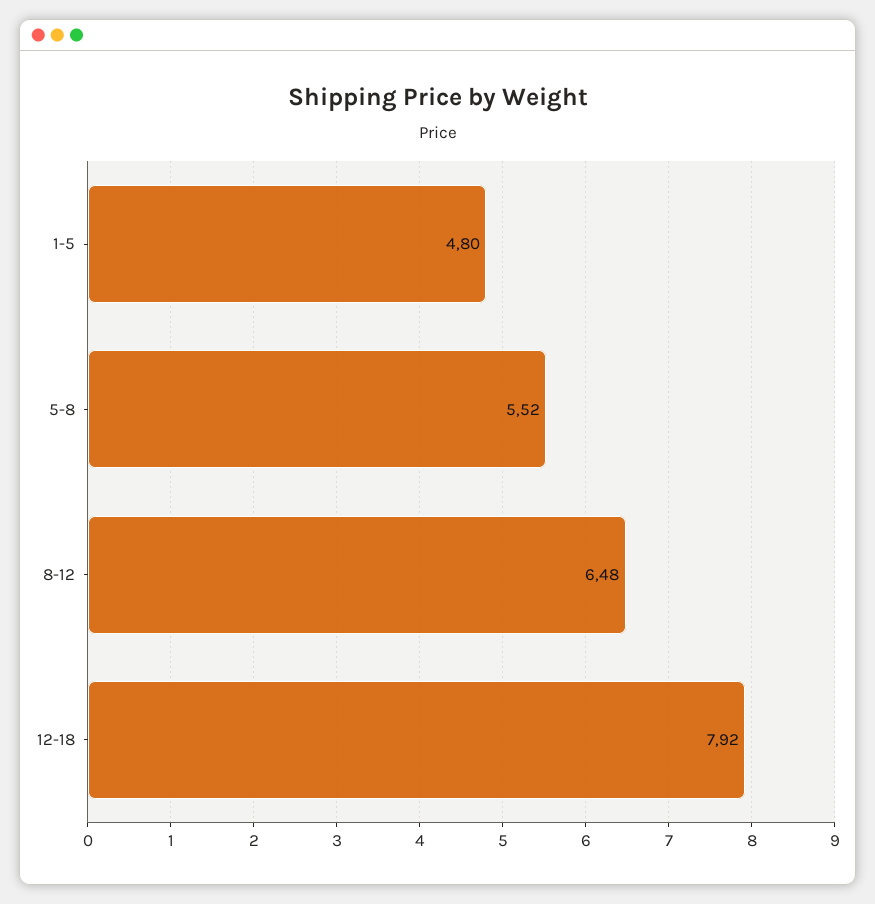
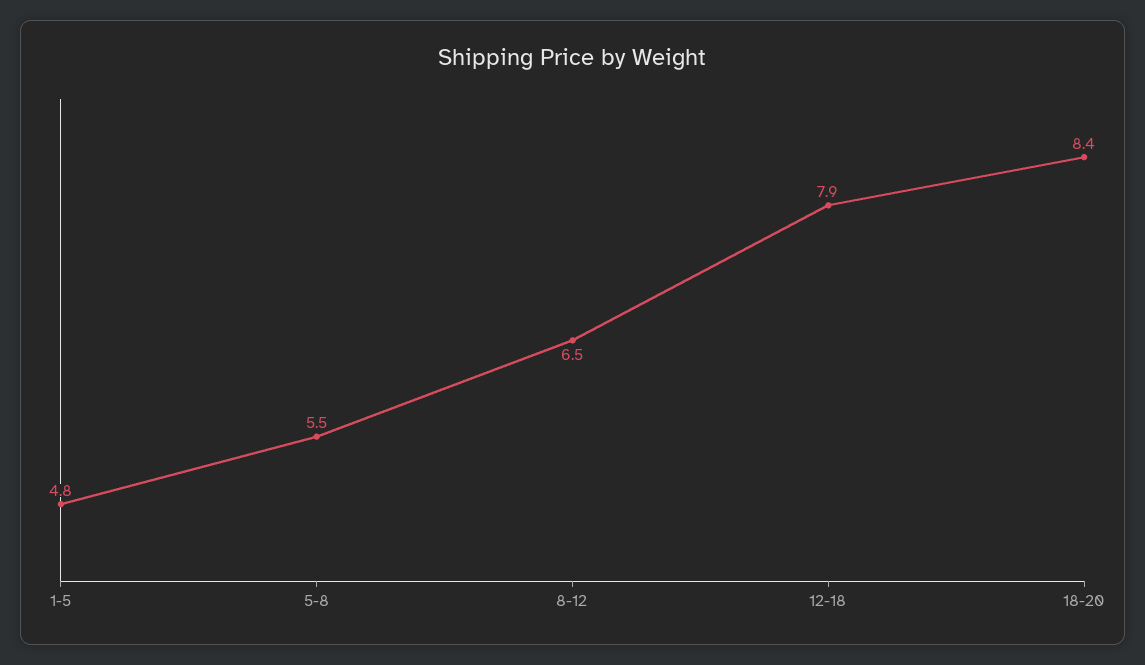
18-20: none -> 8.4

